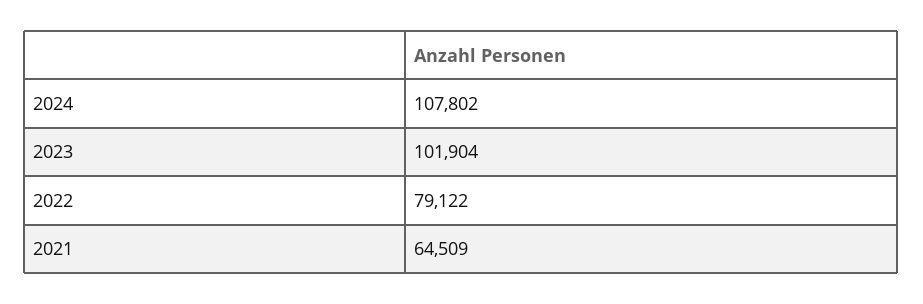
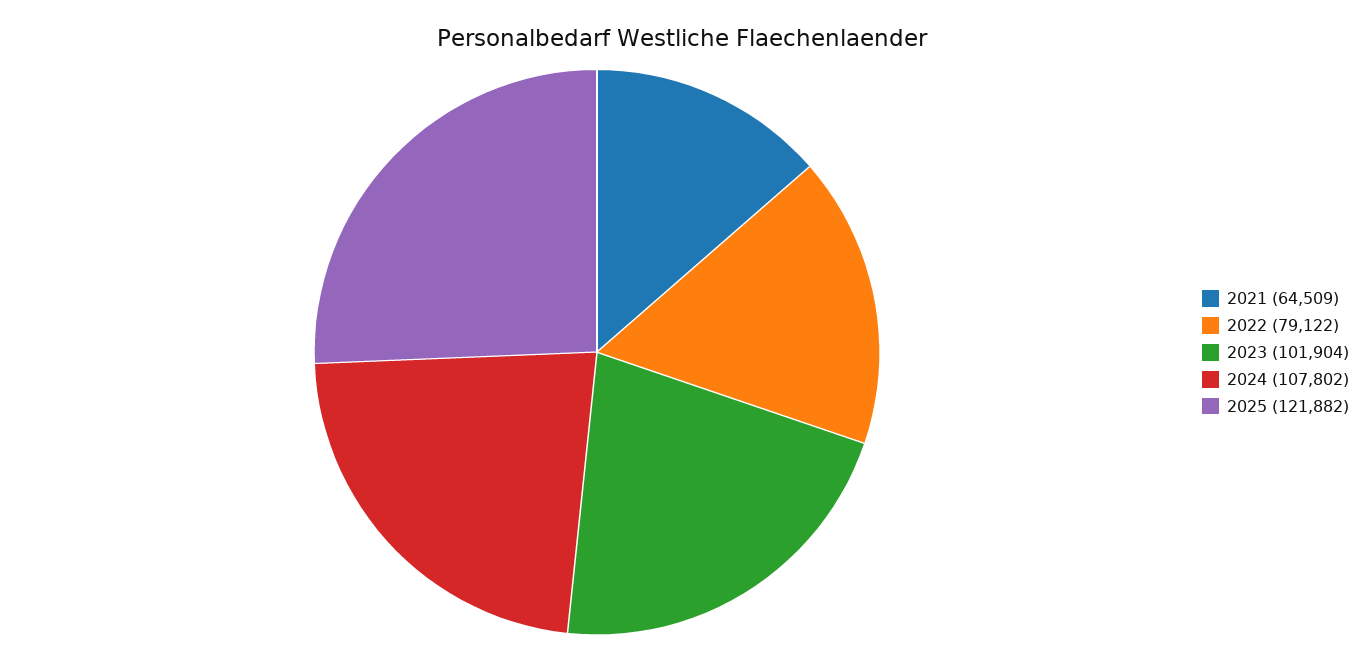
2025: none -> 121882

